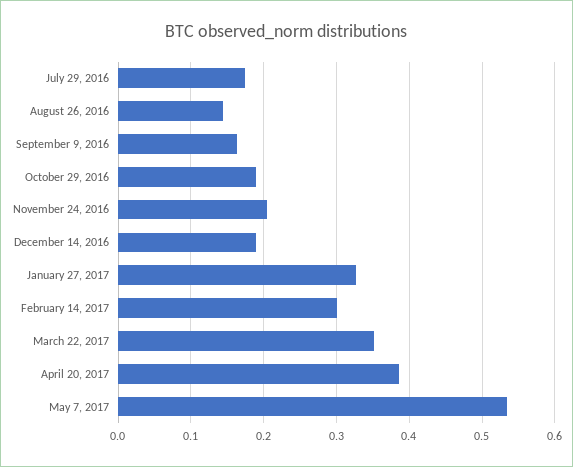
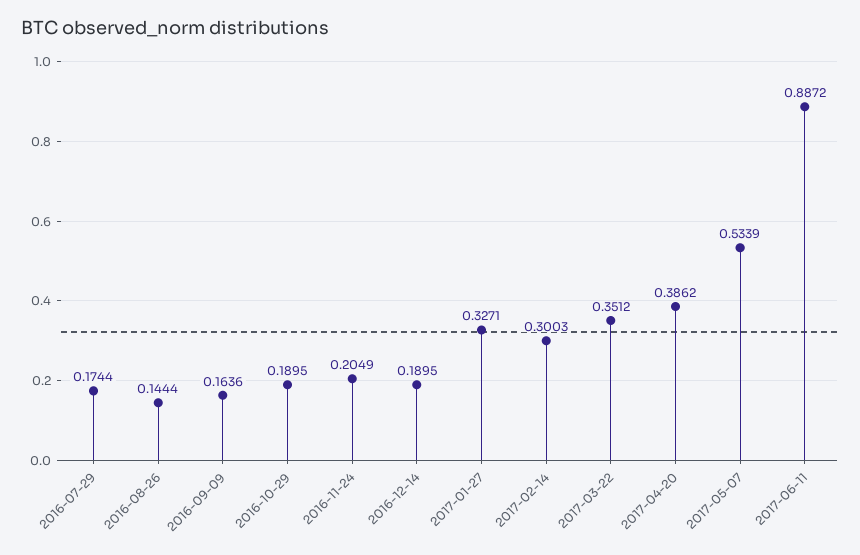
2017-06-11: none -> 0.8872

